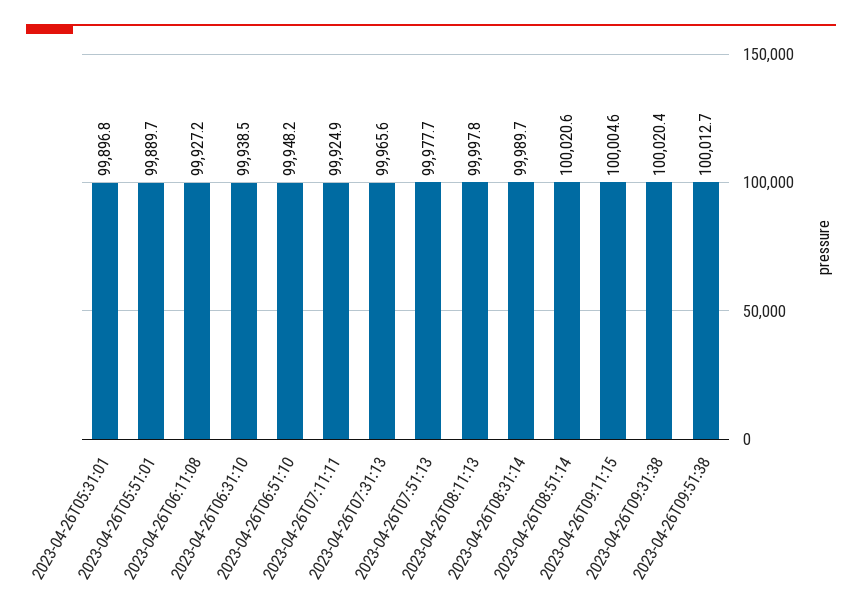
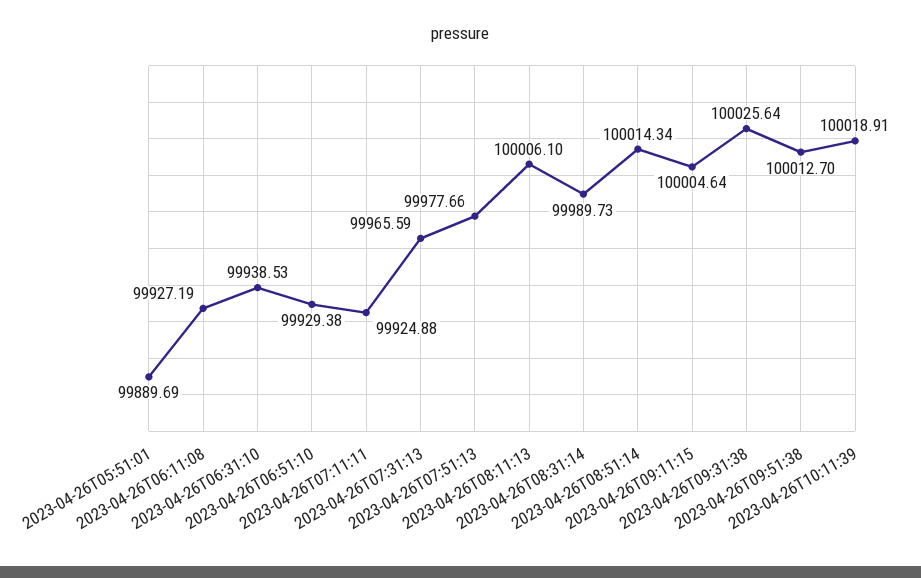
2023-04-26T05:31:01: 99896.8 -> none
2023-04-26T06:51:10: 99948.2 -> 99929.38
2023-04-26T08:11:13: 99997.8 -> 100006.1
2023-04-26T08:51:14: 100020.6 -> 100014.34
2023-04-26T09:31:38: 100020.4 -> 100025.64
2023-04-26T10:11:39: none -> 100018.91

